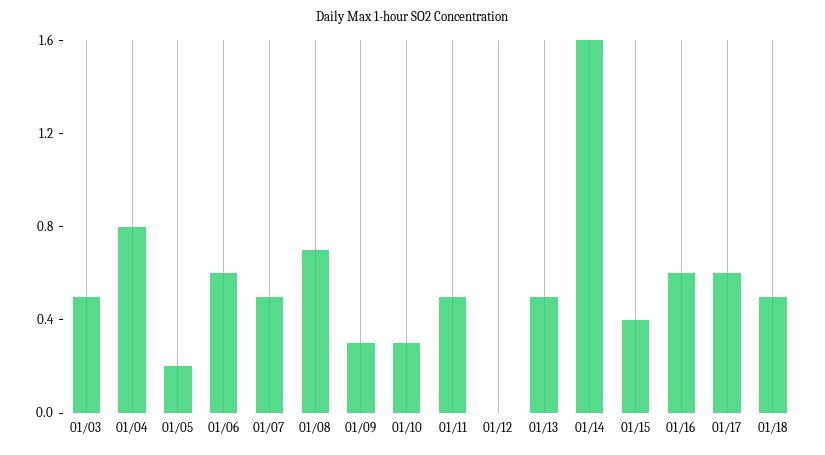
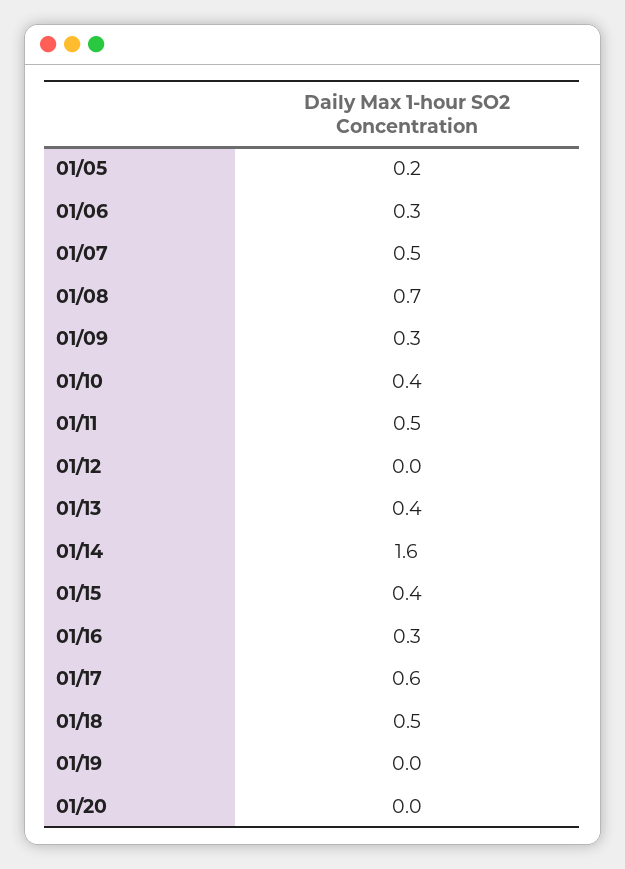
01/03: 0.5 -> none
01/04: 0.8 -> none
01/06: 0.6 -> 0.3
01/10: 0.3 -> 0.4
01/13: 0.5 -> 0.4
01/16: 0.6 -> 0.3
01/19: none -> 0
01/20: none -> 0

